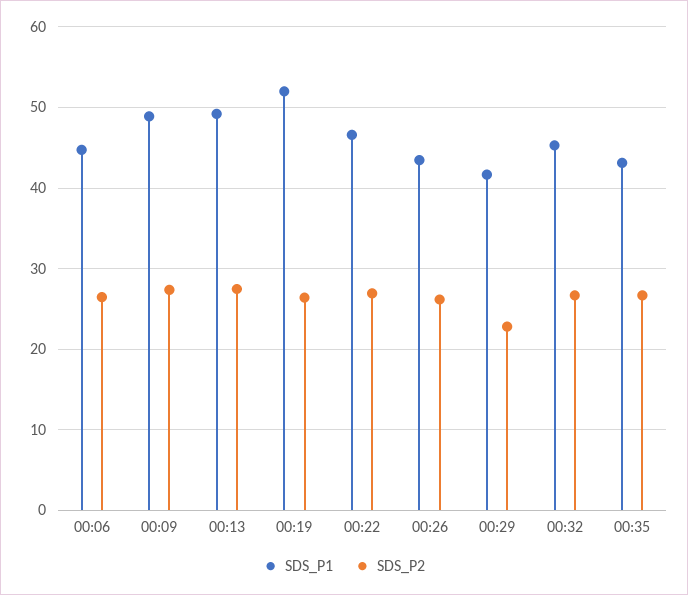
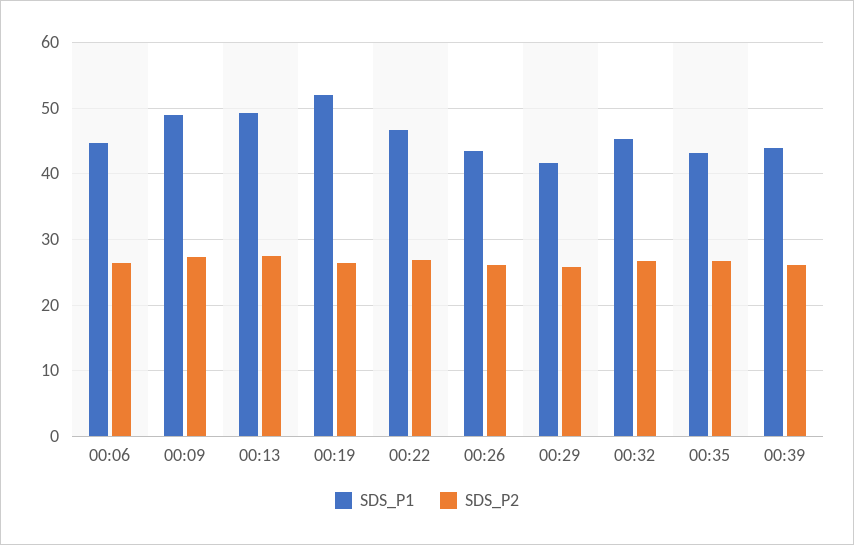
SDS_P2, 00:29: 23 -> 26
SDS_P1, 00:39: none -> 44
SDS_P2, 00:39: none -> 26

